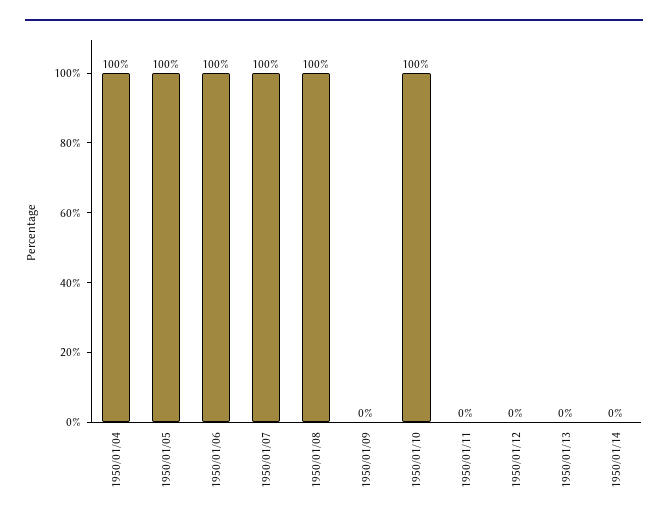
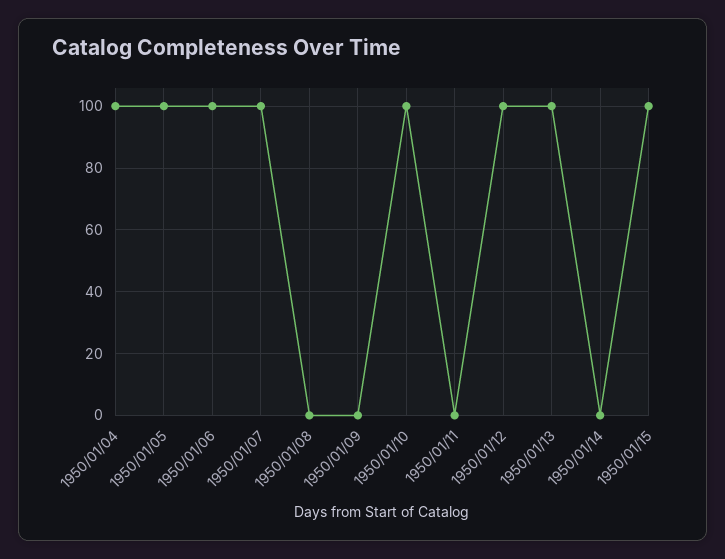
1950/01/08: 100 -> 0
1950/01/12: 0 -> 100
1950/01/13: 0 -> 100
1950/01/15: none -> 100

